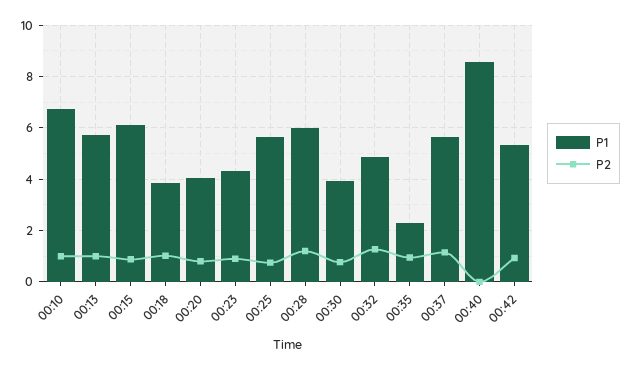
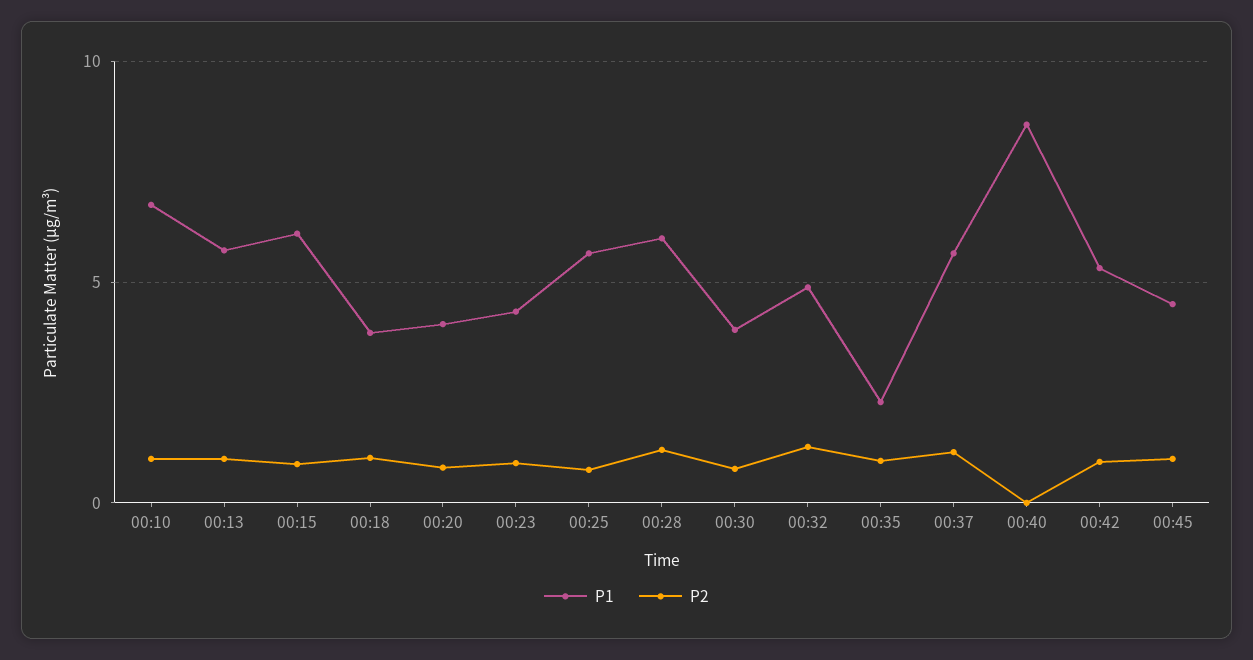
P1, 00:45: none -> 4.5
P2, 00:45: none -> 1

